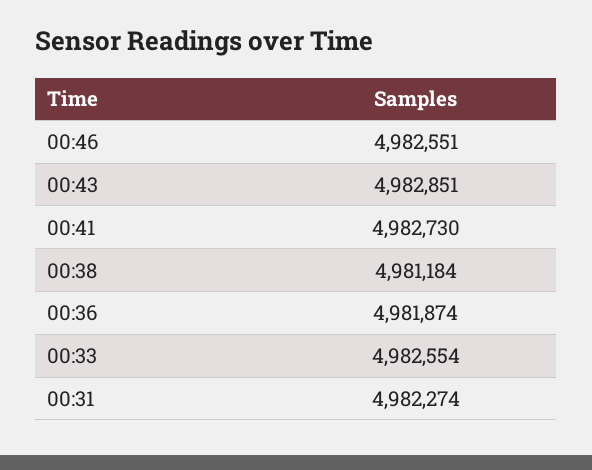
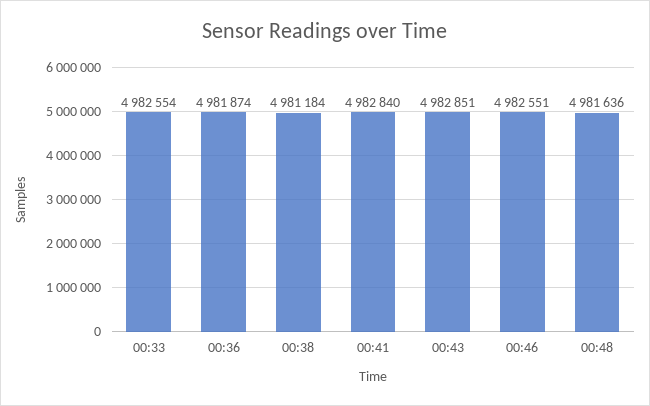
00:41: 4982730 -> 4982840
00:31: 4982274 -> none
00:48: none -> 4981636

